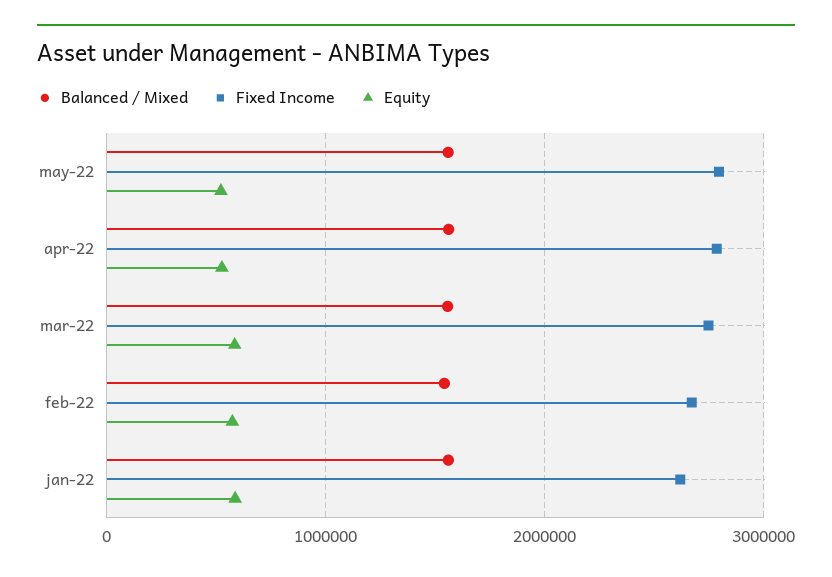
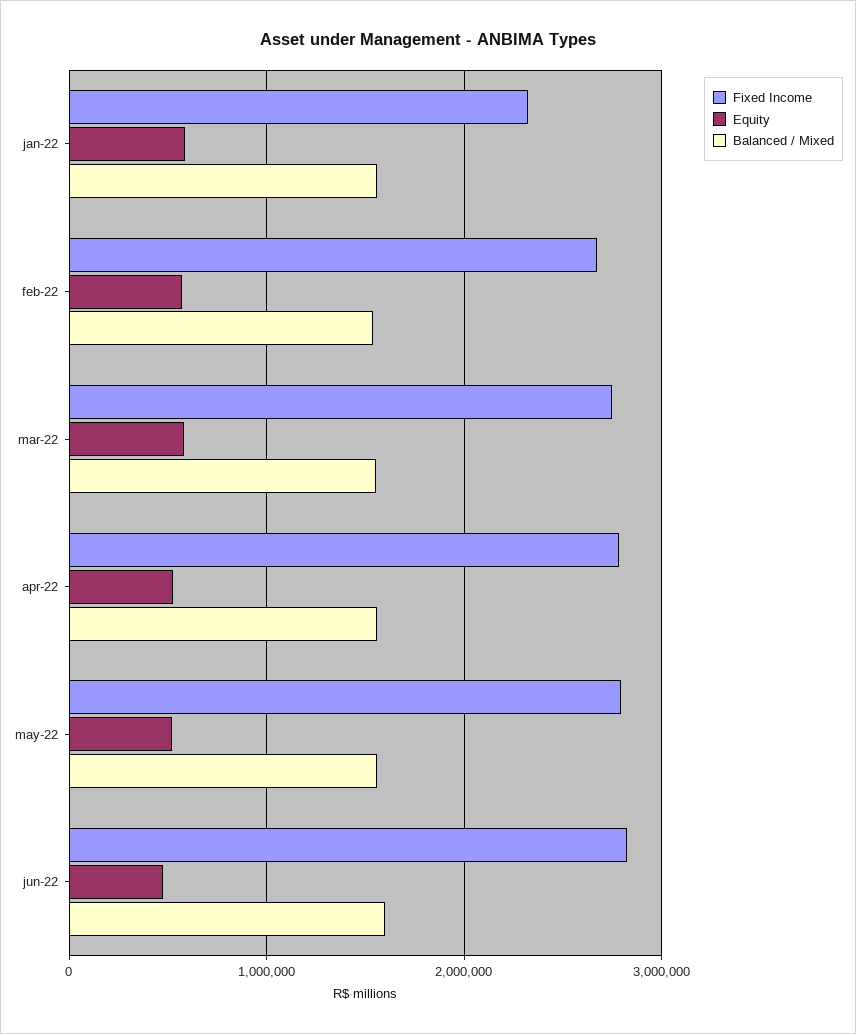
Fixed Income, jan-22: 2600000 -> 2300000
Fixed Income, jun-22: none -> 2800000
Equity, jun-22: none -> 500000
Balanced / Mixed, jun-22: none -> 1600000

